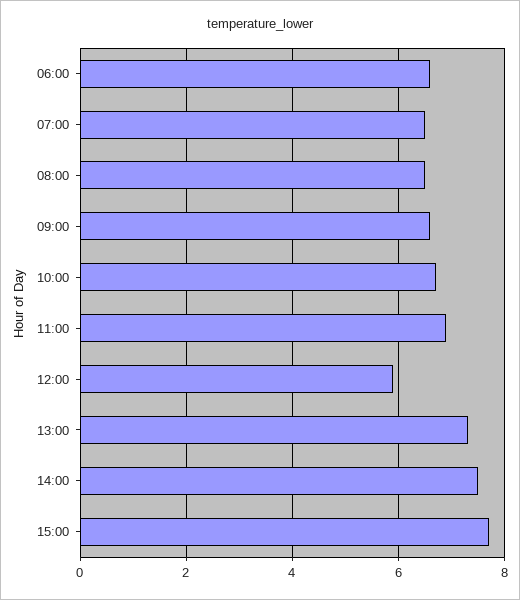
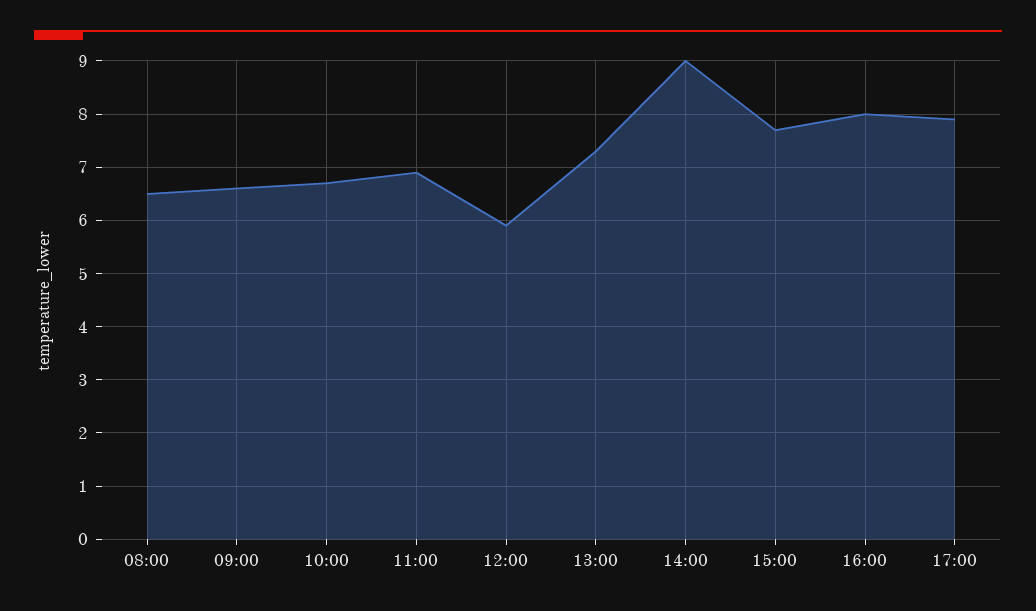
06:00: 6.5 -> none
07:00: 6.5 -> none
14:00: 7.5 -> 9
16:00: none -> 8
17:00: none -> 8

